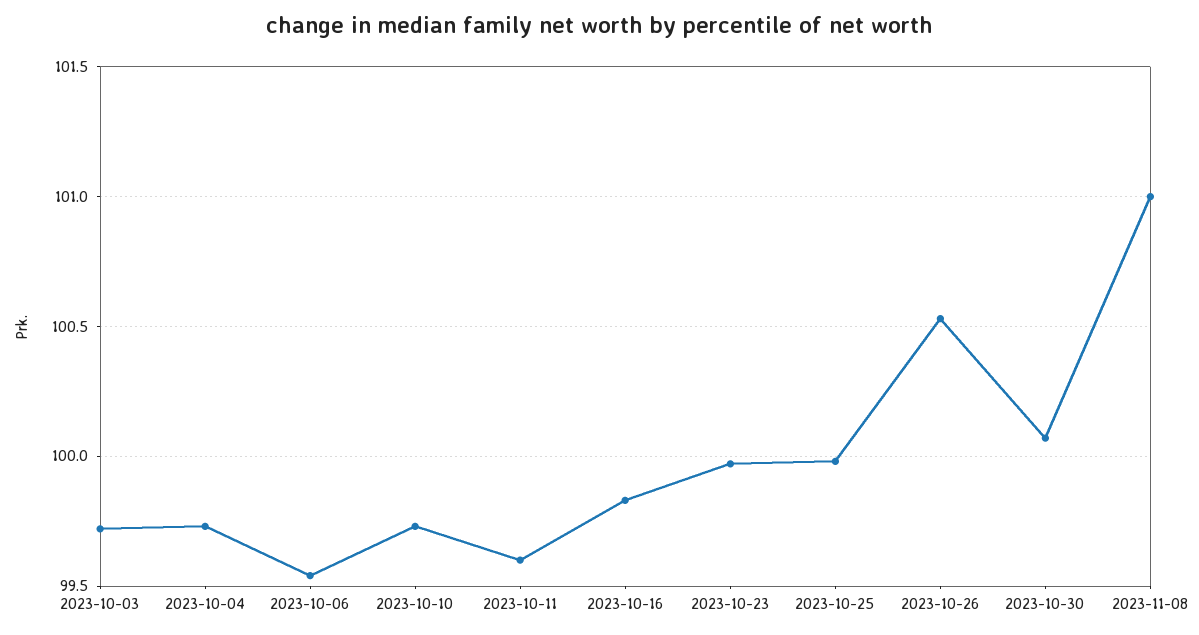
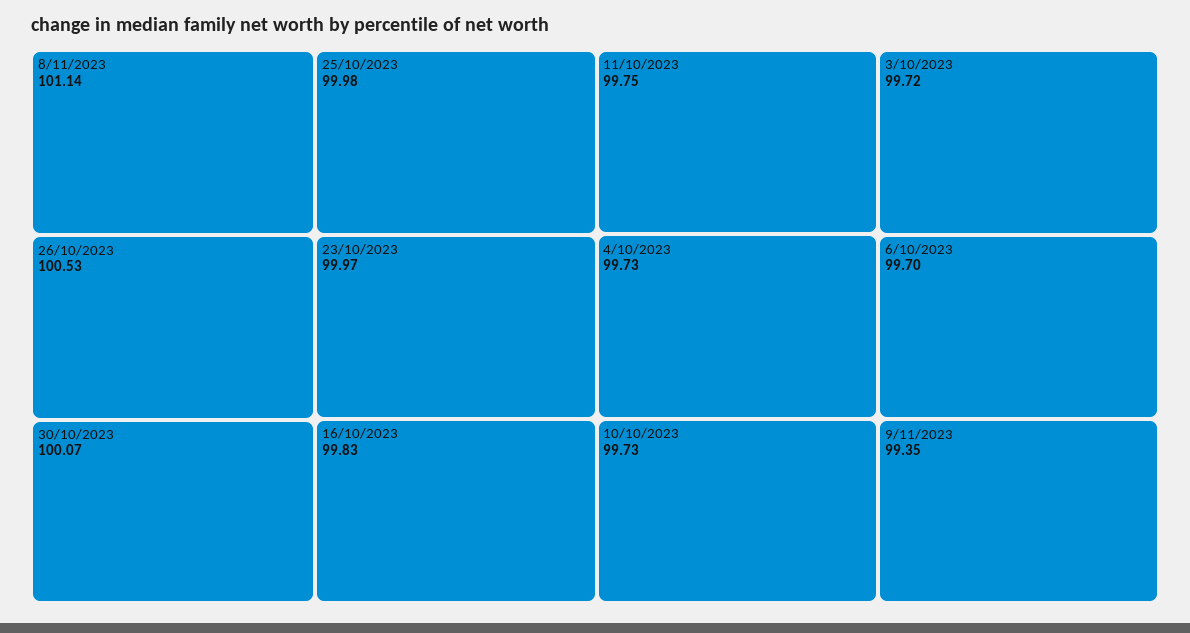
2023-10-06: 99.55 -> 99.7
2023-10-11: 99.6 -> 99.75
2023-11-08: 101 -> 101.14
9/11/2023: none -> 99.35

